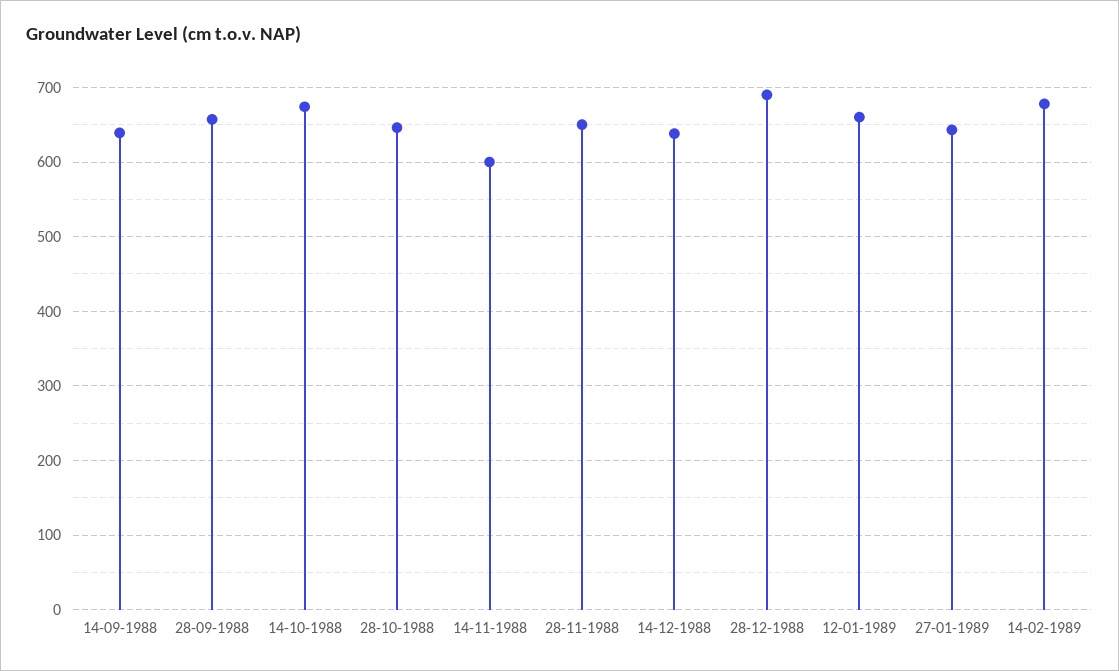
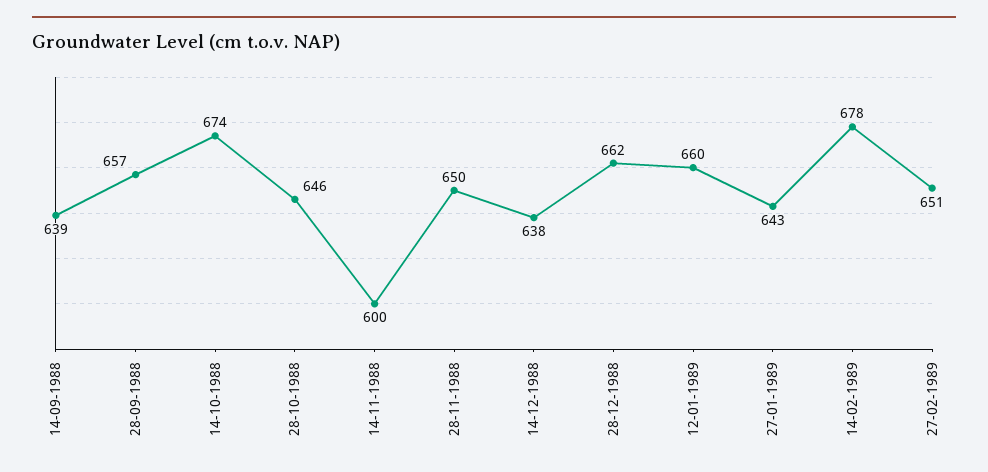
28-12-1988: 690 -> 662
27-02-1989: none -> 651

